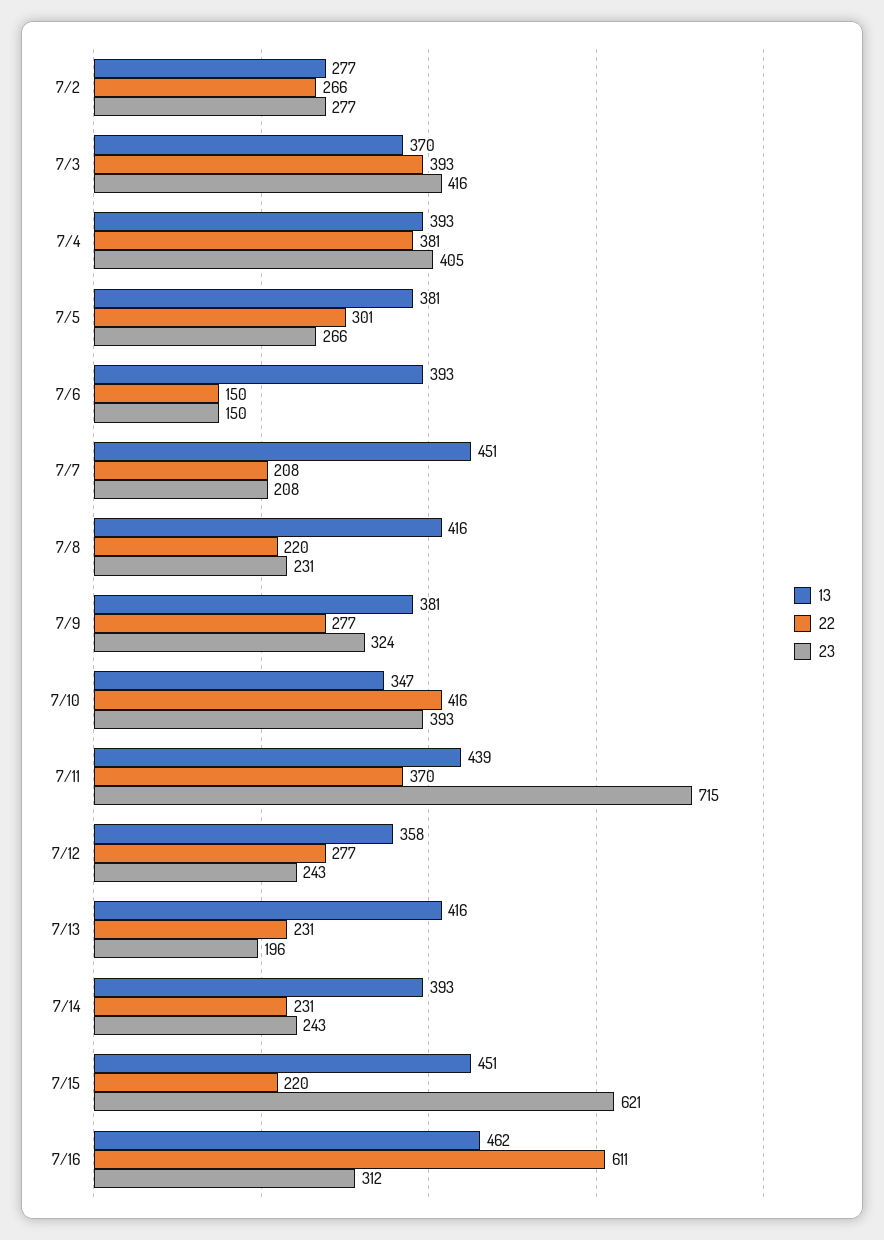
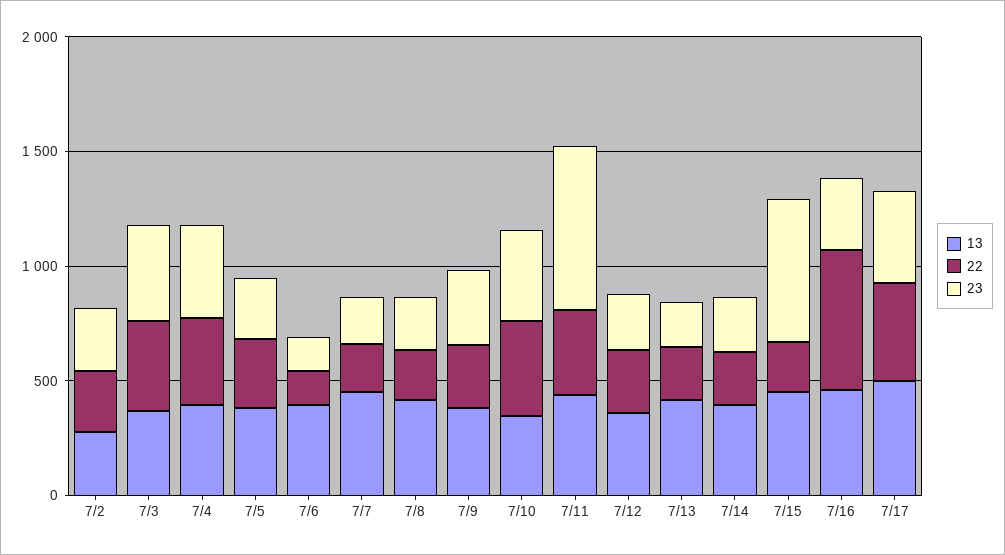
13, 7/17: none -> 500
22, 7/17: none -> 400
23, 7/17: none -> 400

